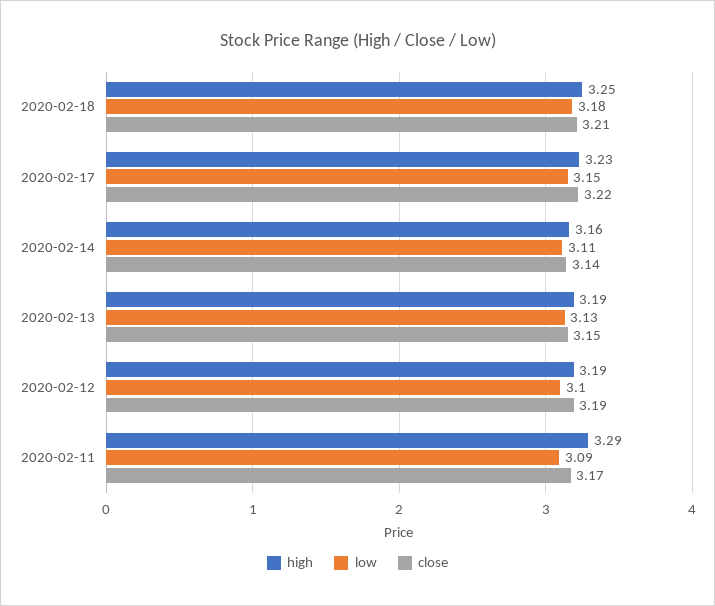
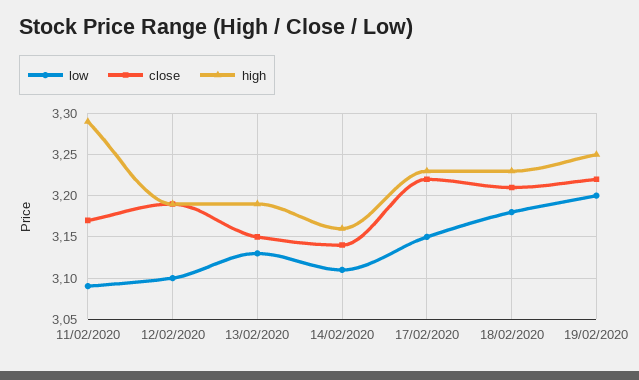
high, 2020-02-18: 3.25 -> 3.23
low, 19/02/2020: none -> 3.2
close, 19/02/2020: none -> 3.22
high, 19/02/2020: none -> 3.25

